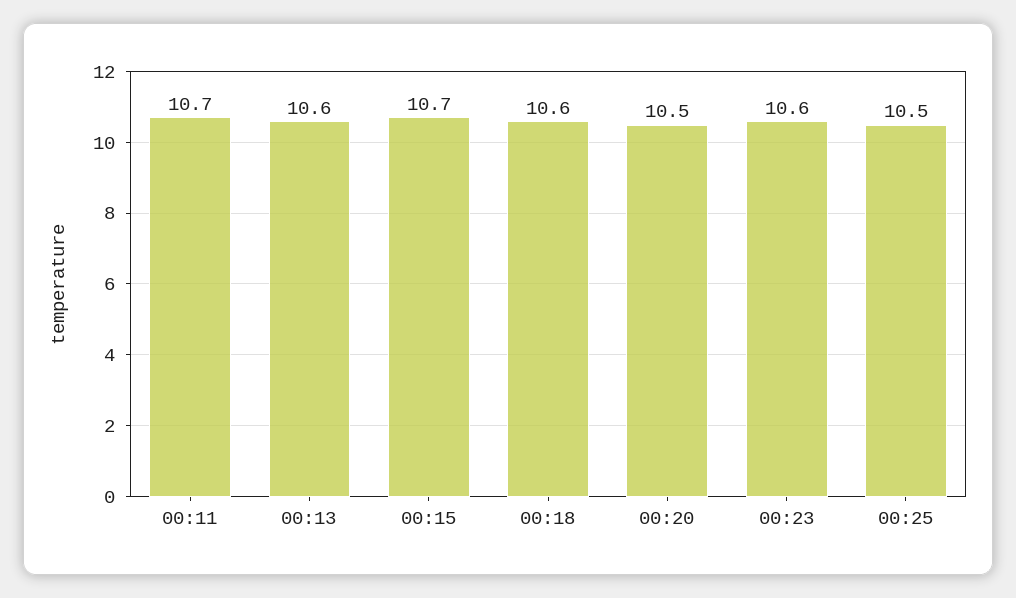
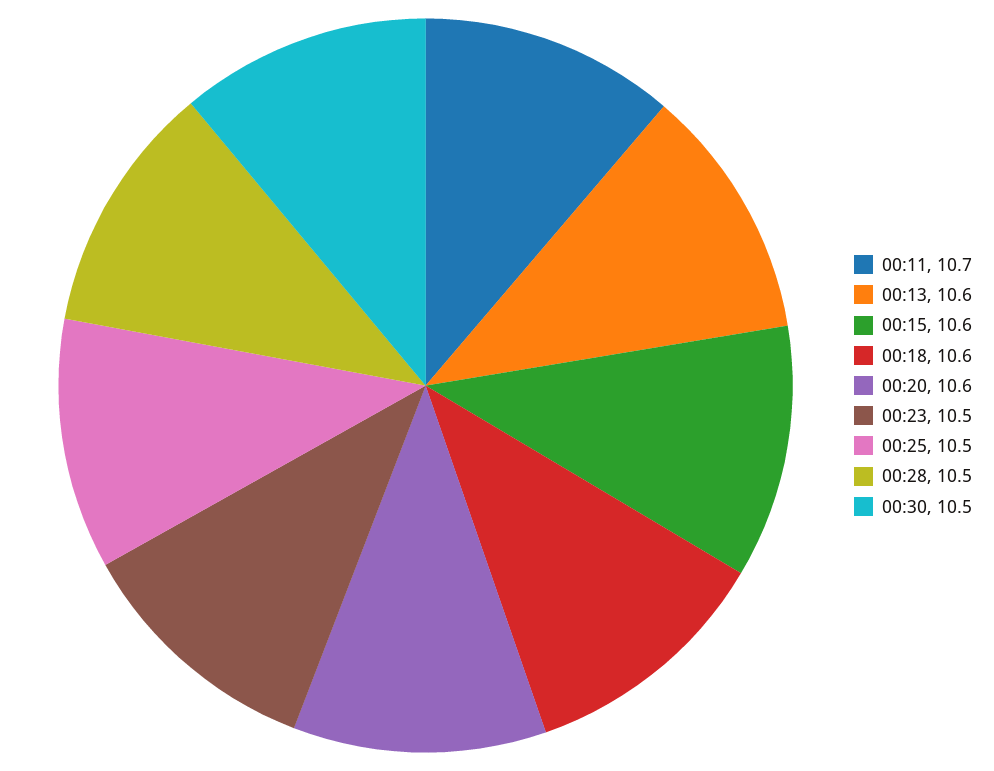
00:15: 10.7 -> 10.6
00:20: 10.5 -> 10.6
00:23: 10.6 -> 10.5
00:28: none -> 10.5
00:30: none -> 10.5

